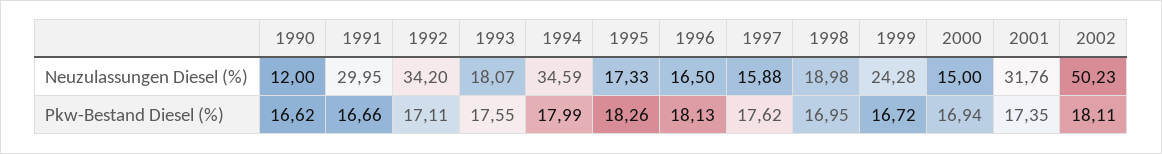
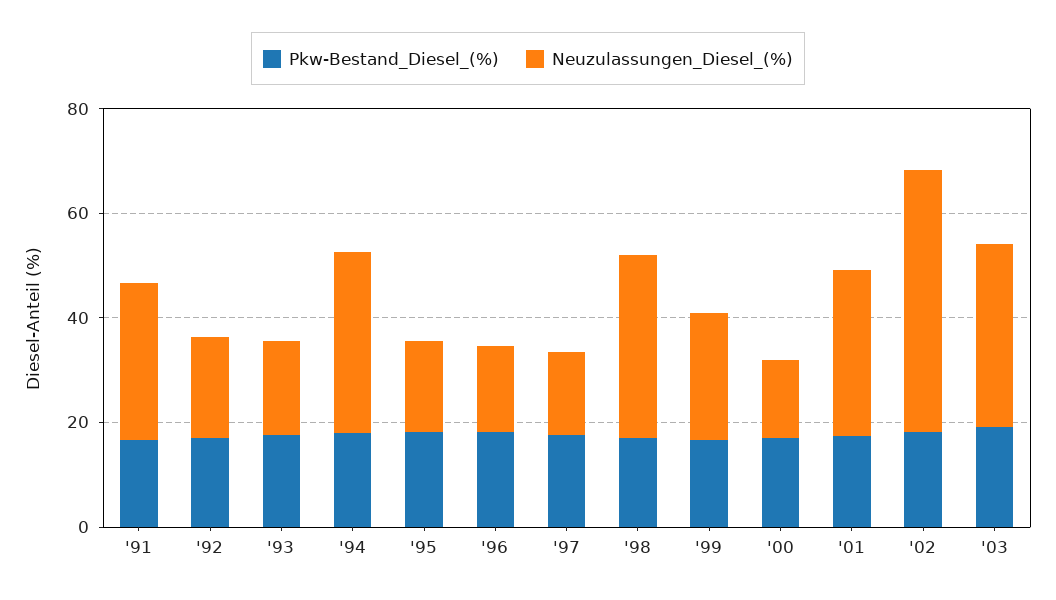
Neuzulassungen Diesel (%), 1990: 12 -> none
Neuzulassungen Diesel (%), 1992: 34.2 -> 20
Neuzulassungen Diesel (%), 1998: 18.98 -> 35
Pkw-Bestand Diesel (%), 1990: 16.62 -> none
Pkw-Bestand Diesel (%), '03: none -> 20
Neuzulassungen Diesel (%), '03: none -> 35

